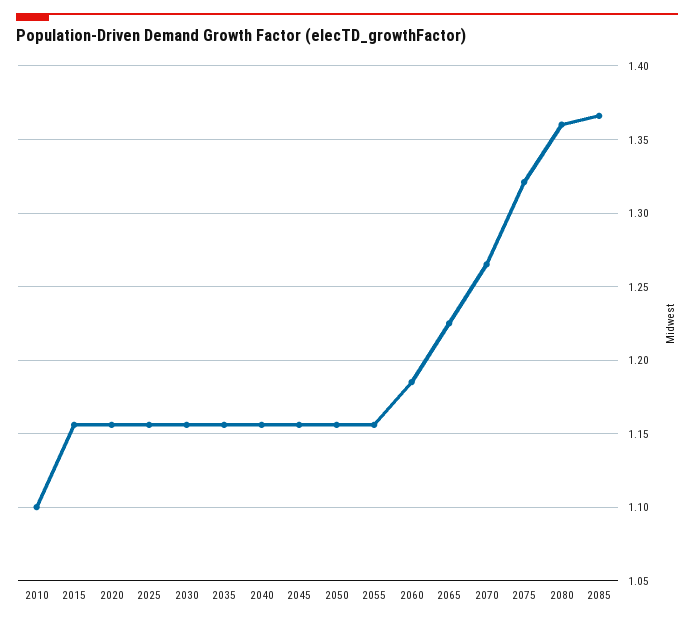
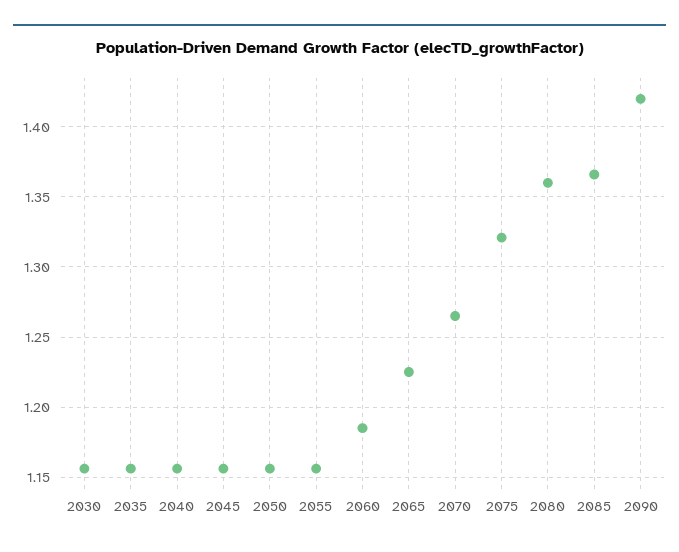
2010: 1.1 -> none
2015: 1.155 -> none
2020: 1.155 -> none
2025: 1.155 -> none
2090: none -> 1.42

